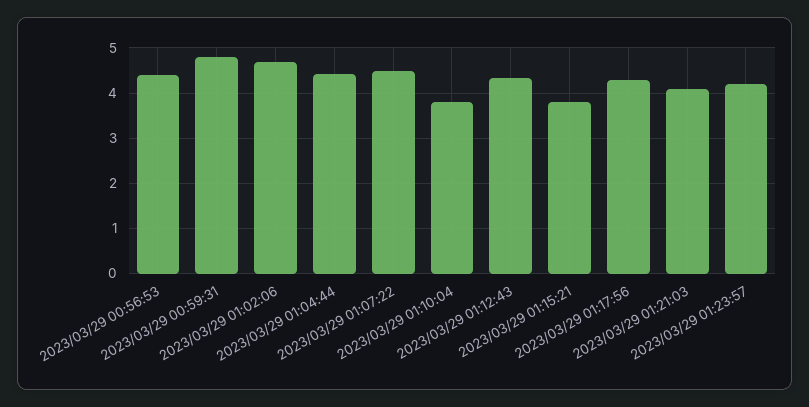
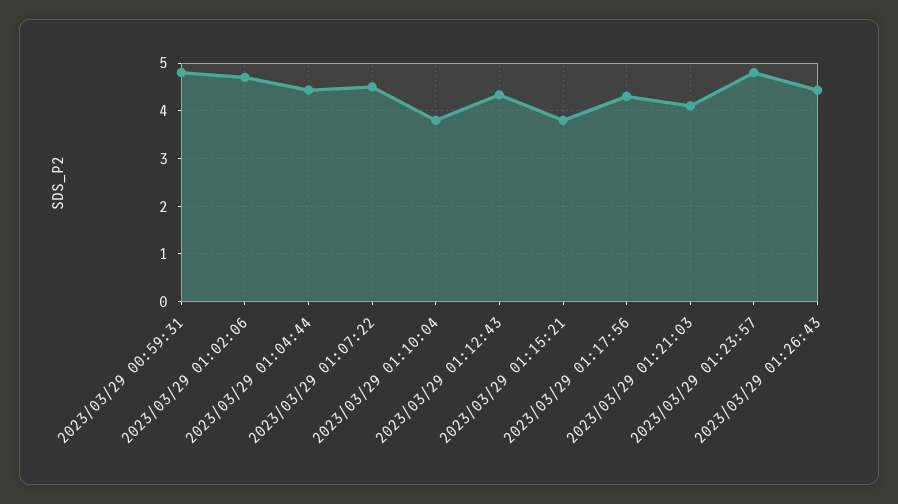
2023/03/29 00:56:53: 4.4 -> none
2023/03/29 01:23:57: 4.2 -> 4.8
2023/03/29 01:26:43: none -> 4.4

